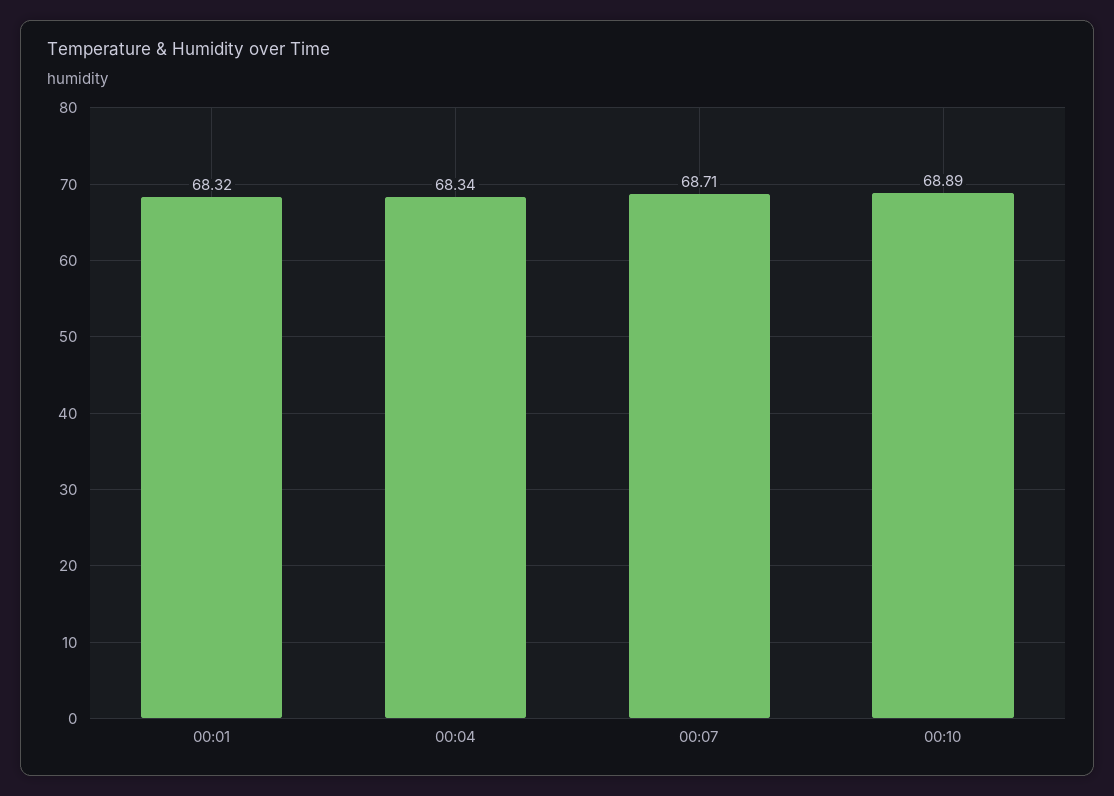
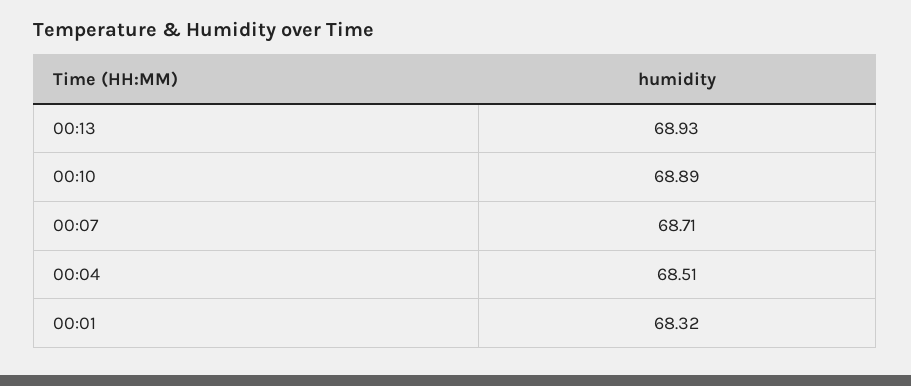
00:04: 68.34 -> 68.51
00:13: none -> 68.93

